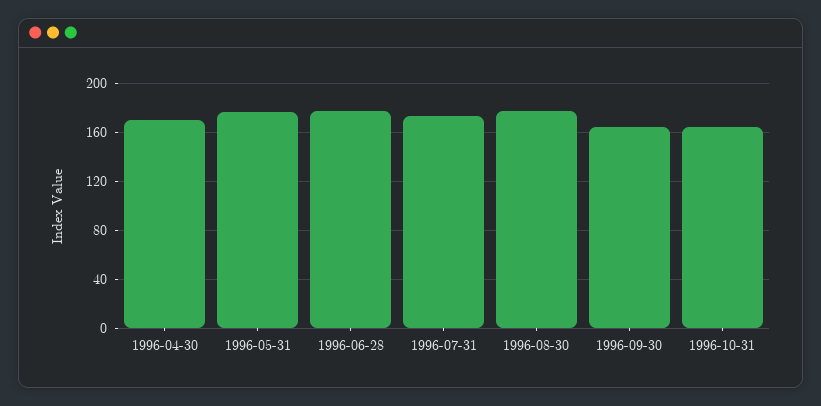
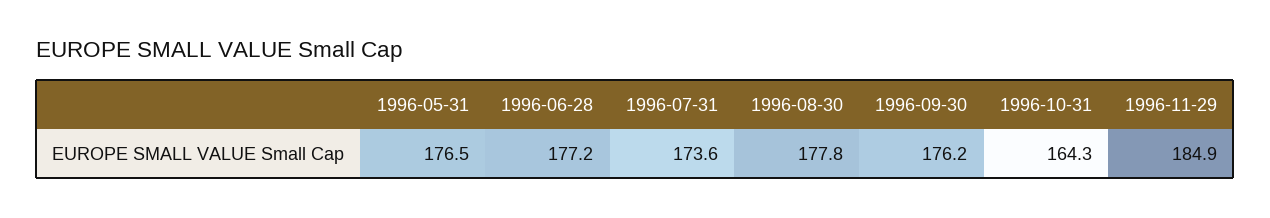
1996-04-30: 170 -> none
1996-09-30: 165 -> 176.2
1996-11-29: none -> 184.9

